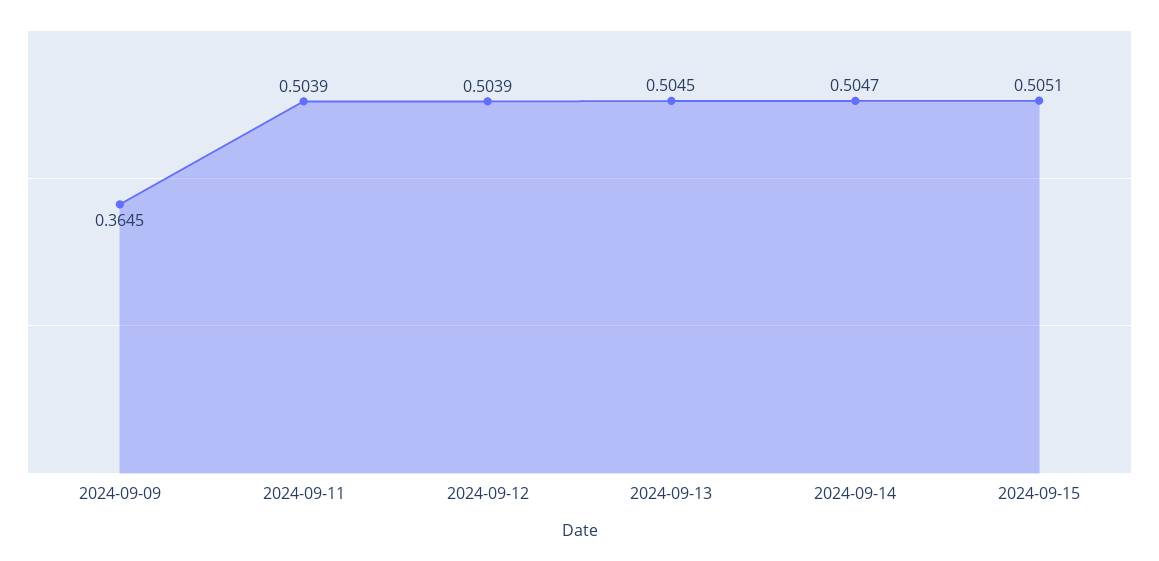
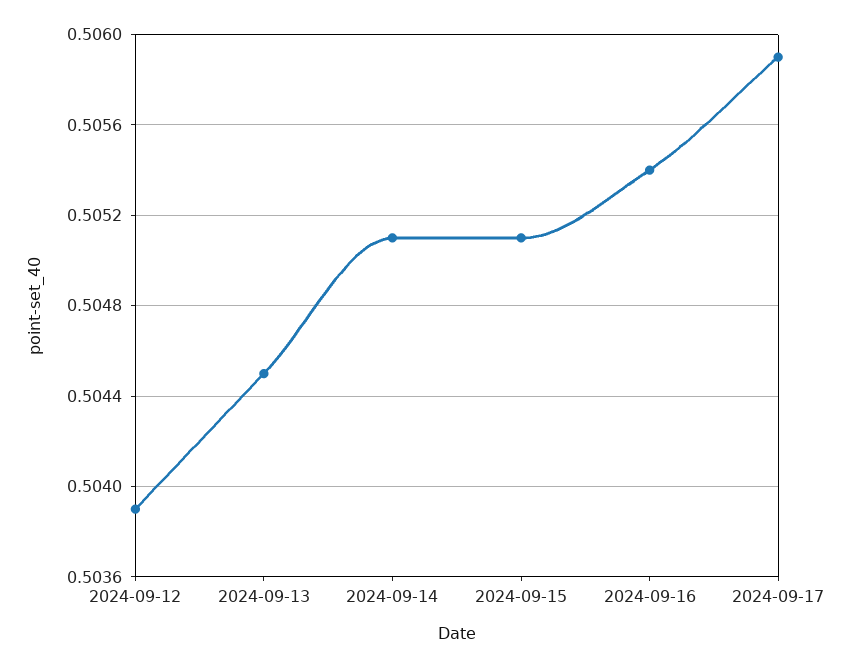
2024-09-09: 0.3645 -> none
2024-09-11: 0.5039 -> none
2024-09-14: 0.5047 -> 0.5051
2024-09-16: none -> 0.5054
2024-09-17: none -> 0.5059

